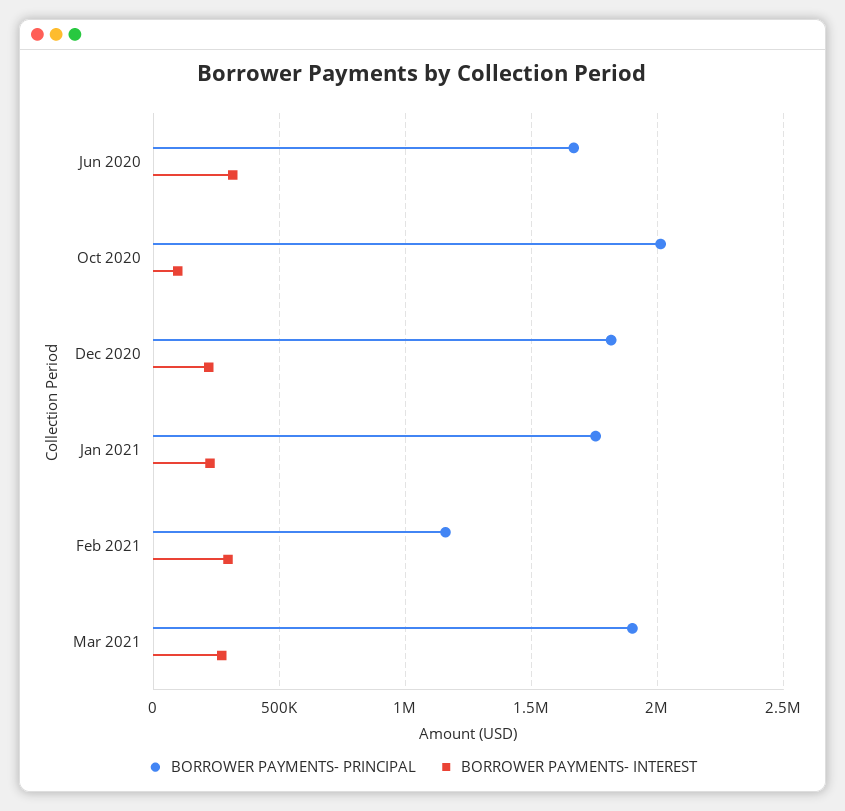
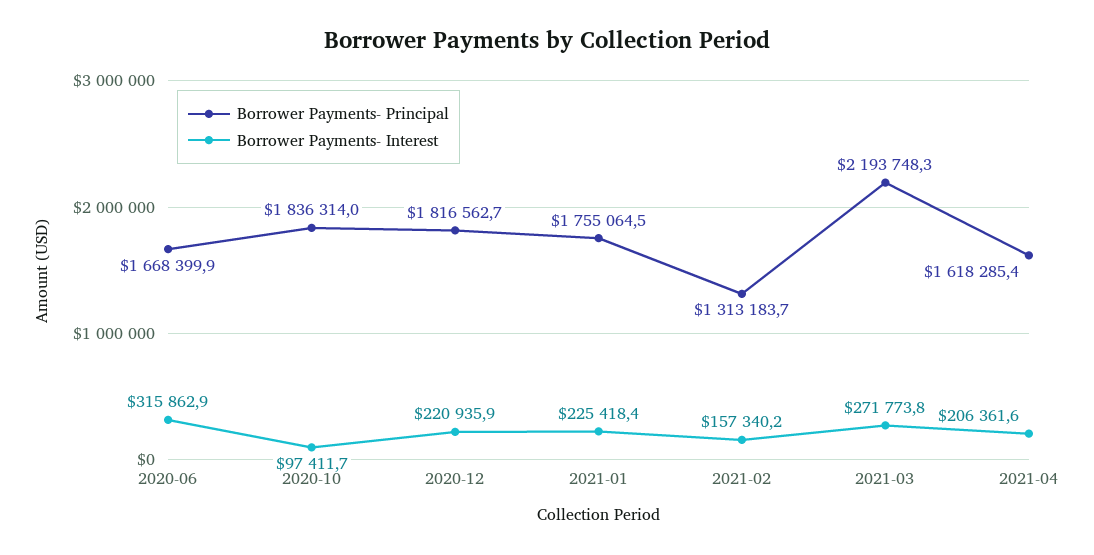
BORROWER PAYMENTS- PRINCIPAL, Oct 2020: 2000000 -> 1836314
BORROWER PAYMENTS- PRINCIPAL, Feb 2021: 1150000 -> 1313183.7
BORROWER PAYMENTS- INTEREST, Feb 2021: 300000 -> 157340.2
BORROWER PAYMENTS- PRINCIPAL, Mar 2021: 1900000 -> 2193748.3
BORROWER PAYMENTS- PRINCIPAL, 2021-04: none -> 1618285.4
BORROWER PAYMENTS- INTEREST, 2021-04: none -> 206361.6

